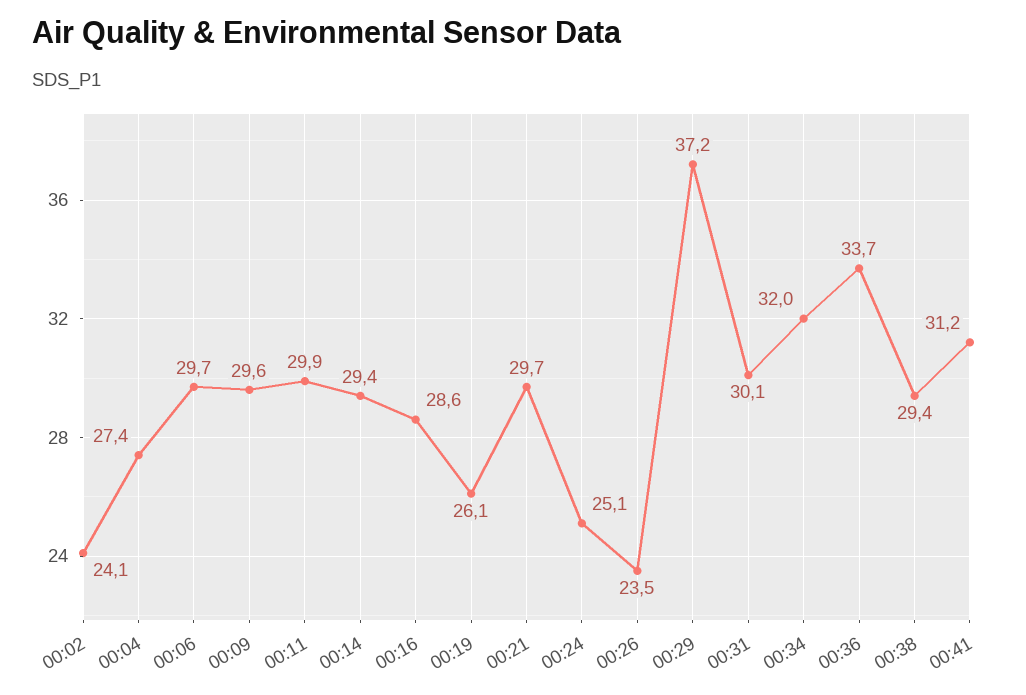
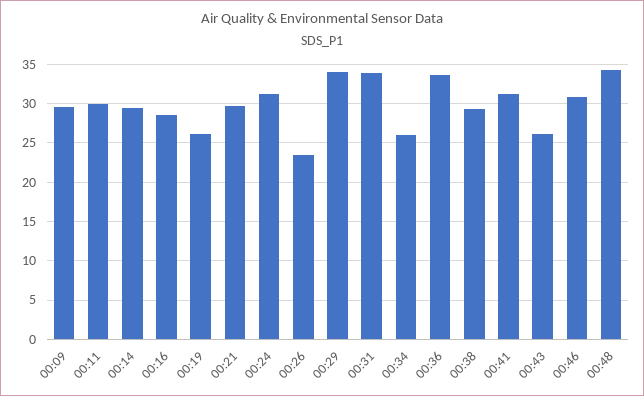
00:02: 24.1 -> none
00:04: 27.4 -> none
00:06: 29.7 -> none
00:24: 25.1 -> 31
00:29: 37.2 -> 34
00:31: 30.1 -> 34
00:34: 32 -> 26
00:43: none -> 26
00:46: none -> 31
00:48: none -> 34

